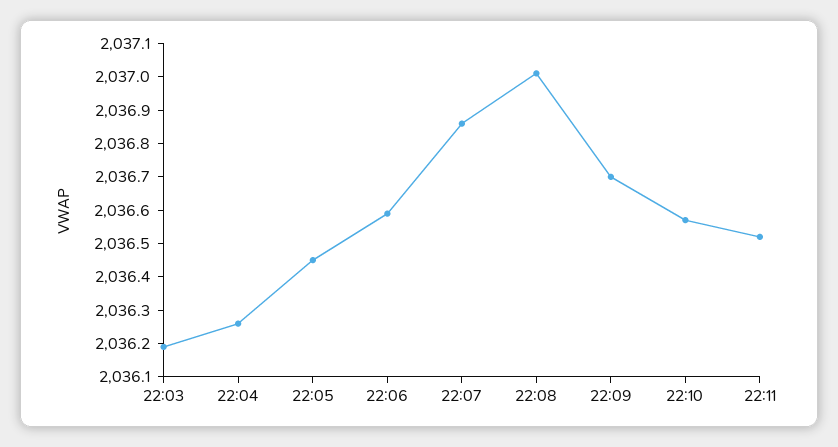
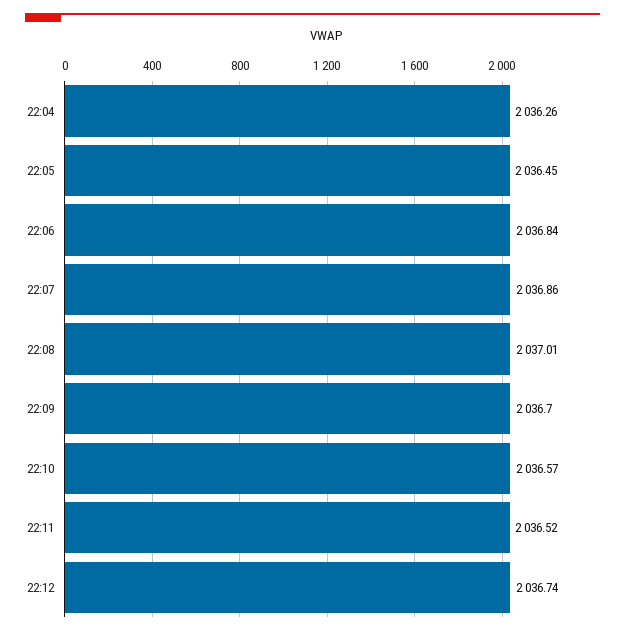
22:03: 2036.2 -> none
22:06: 2036.6 -> 2036.84
22:12: none -> 2036.74

